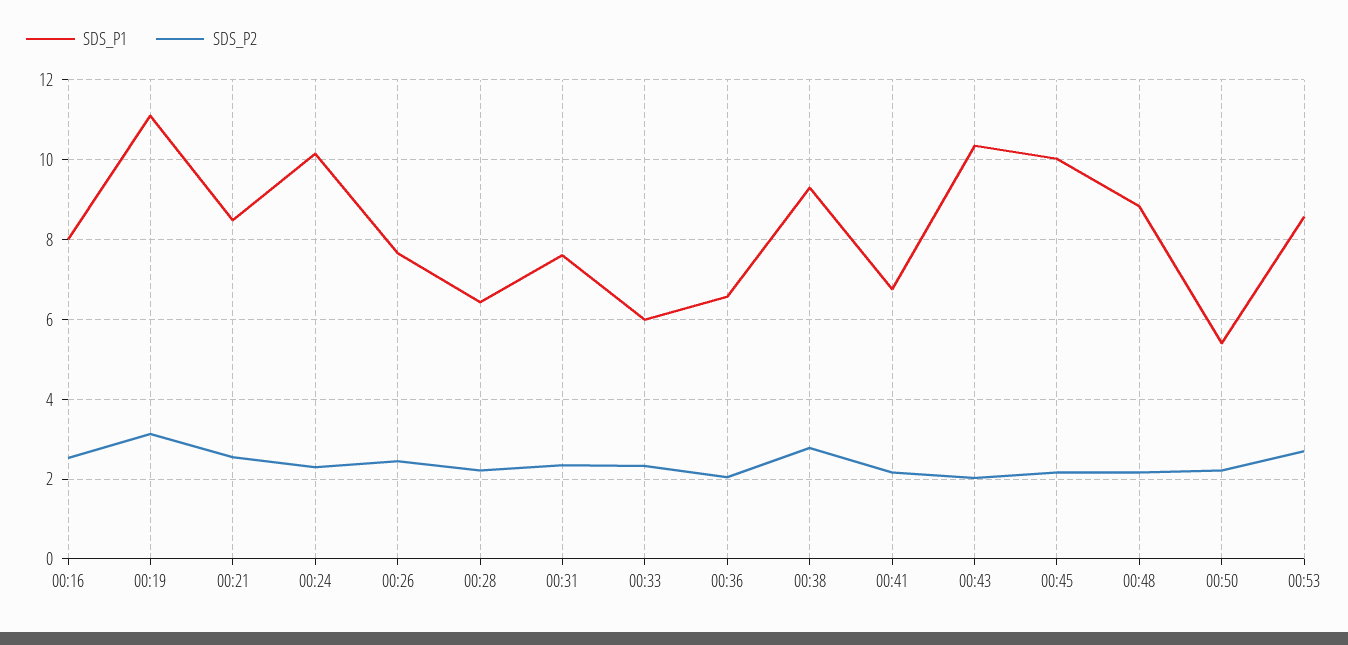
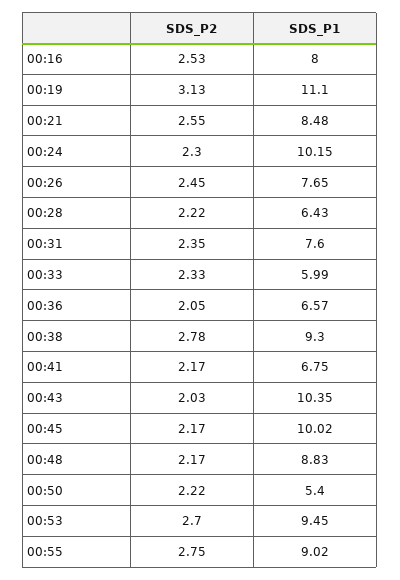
SDS_P1, 00:53: 8.6 -> 9.45
SDS_P2, 00:55: none -> 2.75
SDS_P1, 00:55: none -> 9.02

